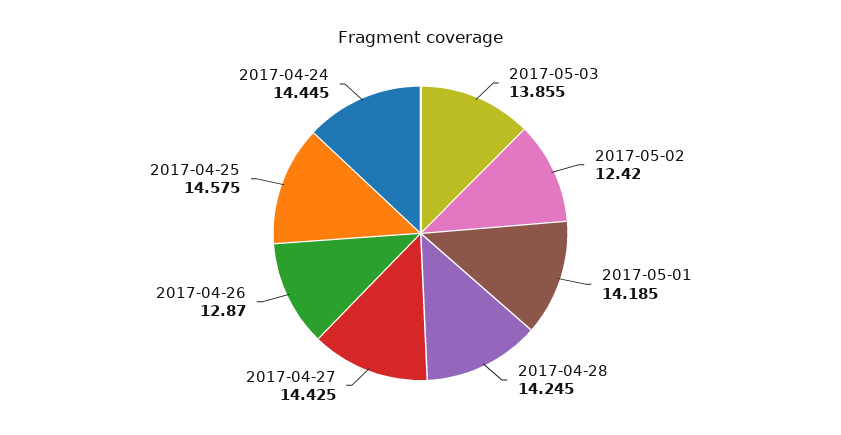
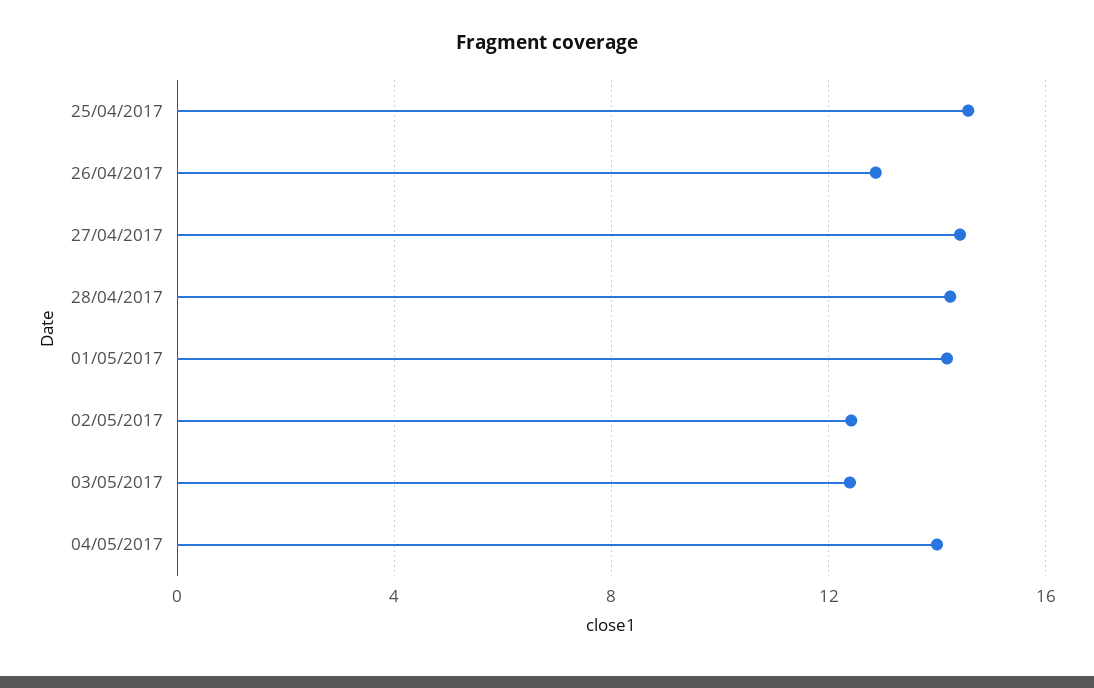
2017-05-03: 13.855 -> 12.5
2017-04-24: 14.445 -> none
04/05/2017: none -> 14

